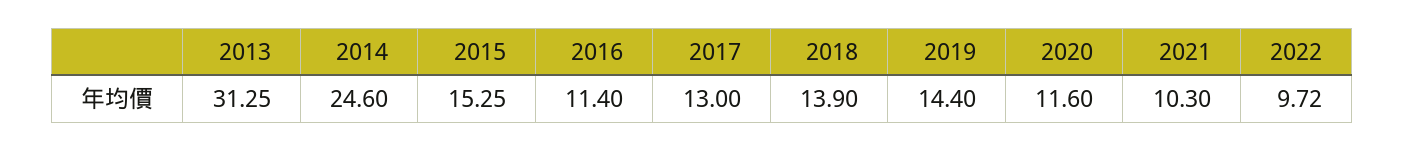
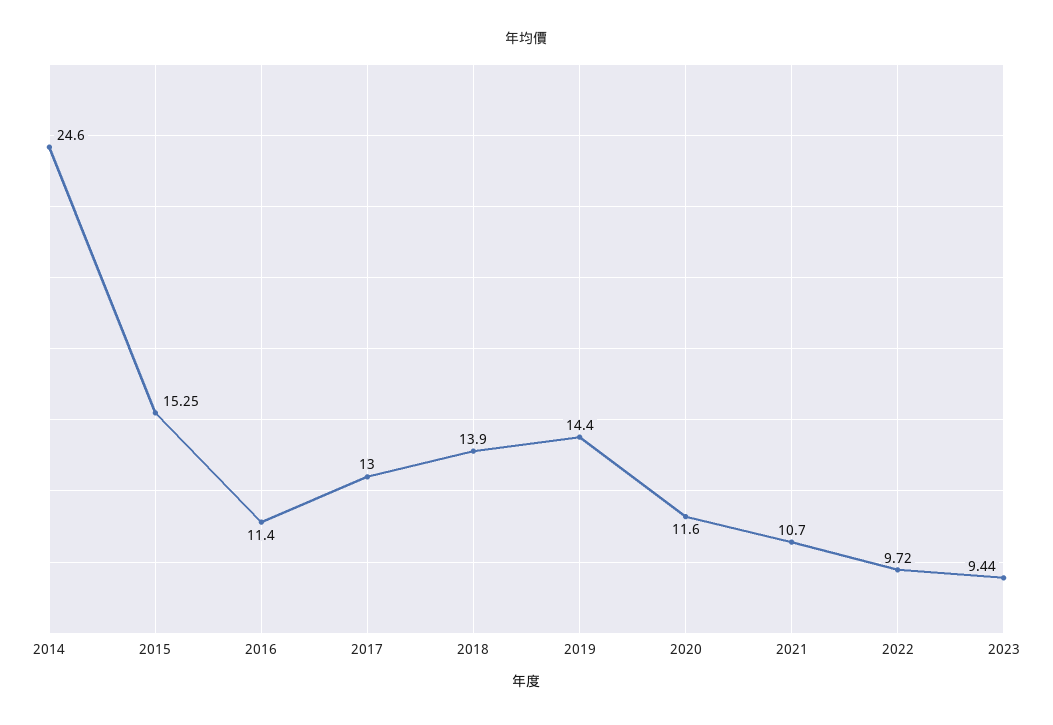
2013: 31.25 -> none
2021: 10.3 -> 10.7
2023: none -> 9.44

